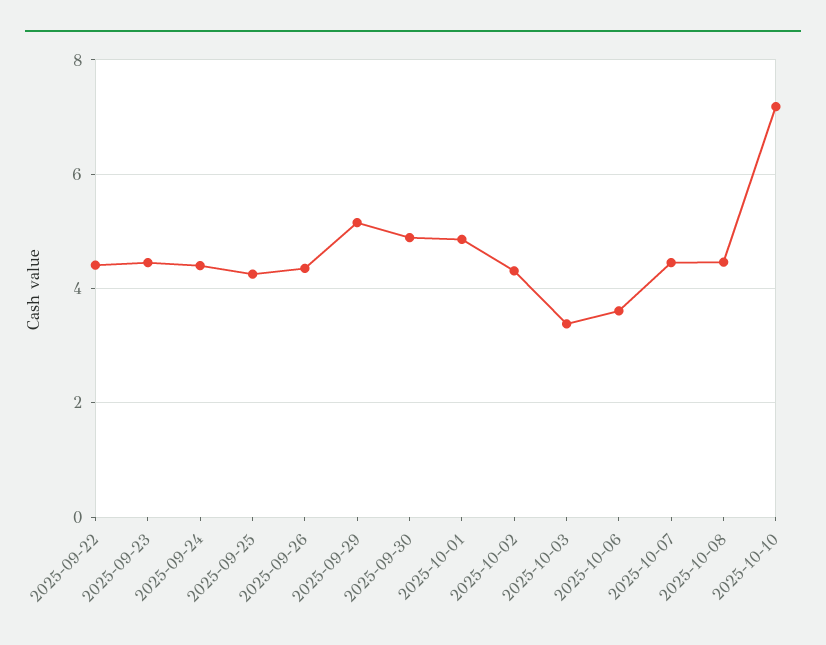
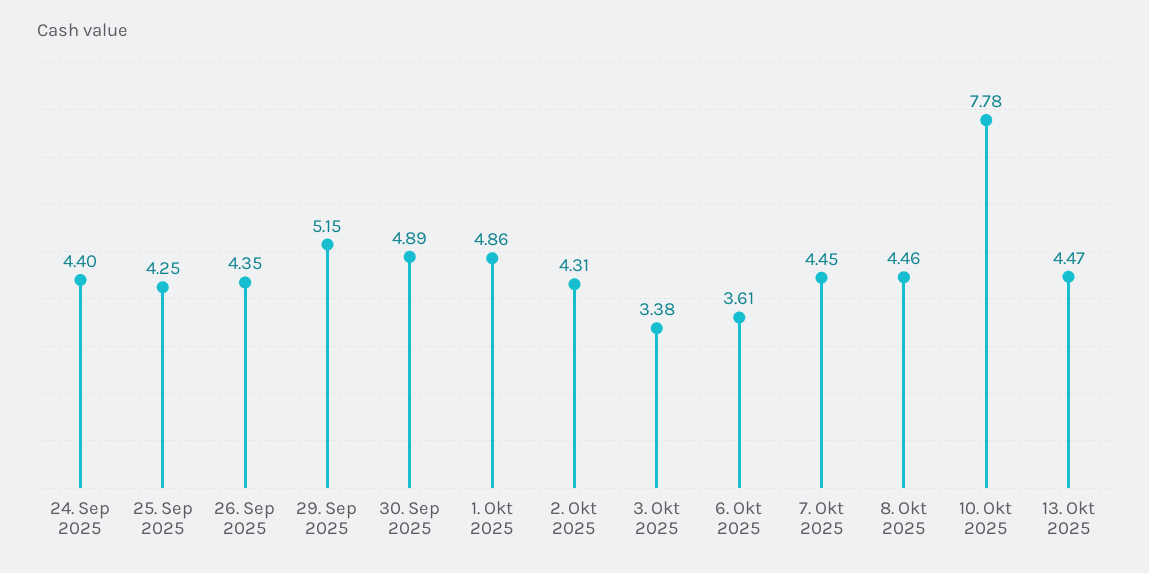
2025-09-22: 4.4 -> none
2025-09-23: 4.4 -> none
2025-10-10: 7.2 -> 7.78
13. Okt 2025: none -> 4.47

